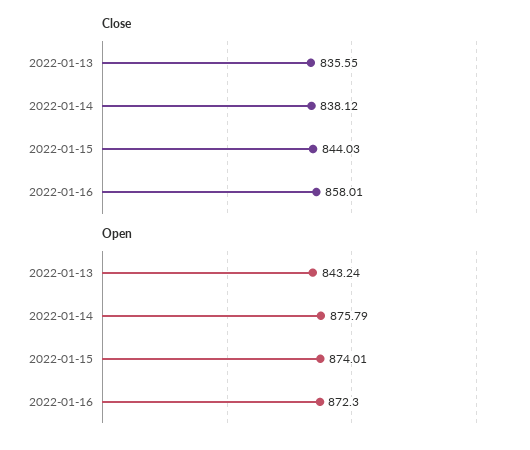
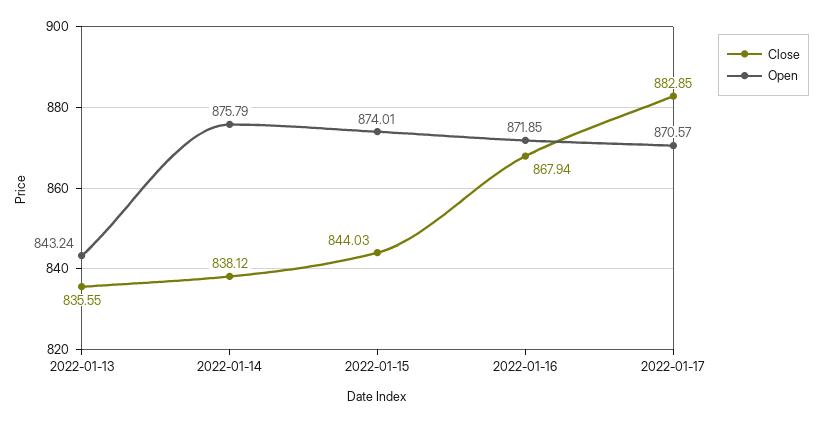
Close, 2022-01-16: 858.01 -> 867.94
Open, 2022-01-16: 872.3 -> 871.85
Close, 2022-01-17: none -> 882.85
Open, 2022-01-17: none -> 870.57

